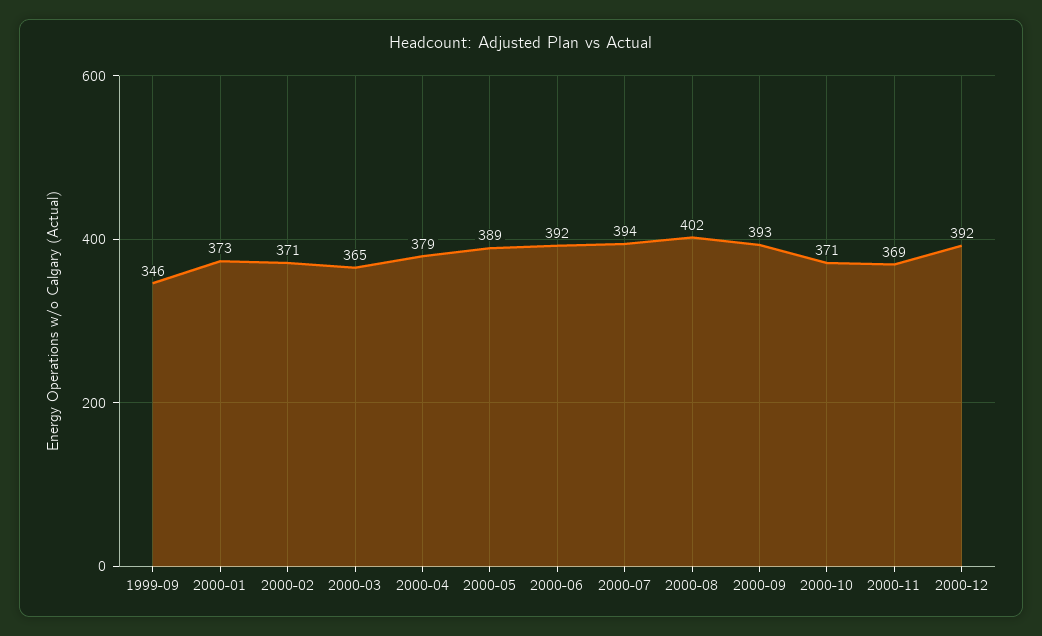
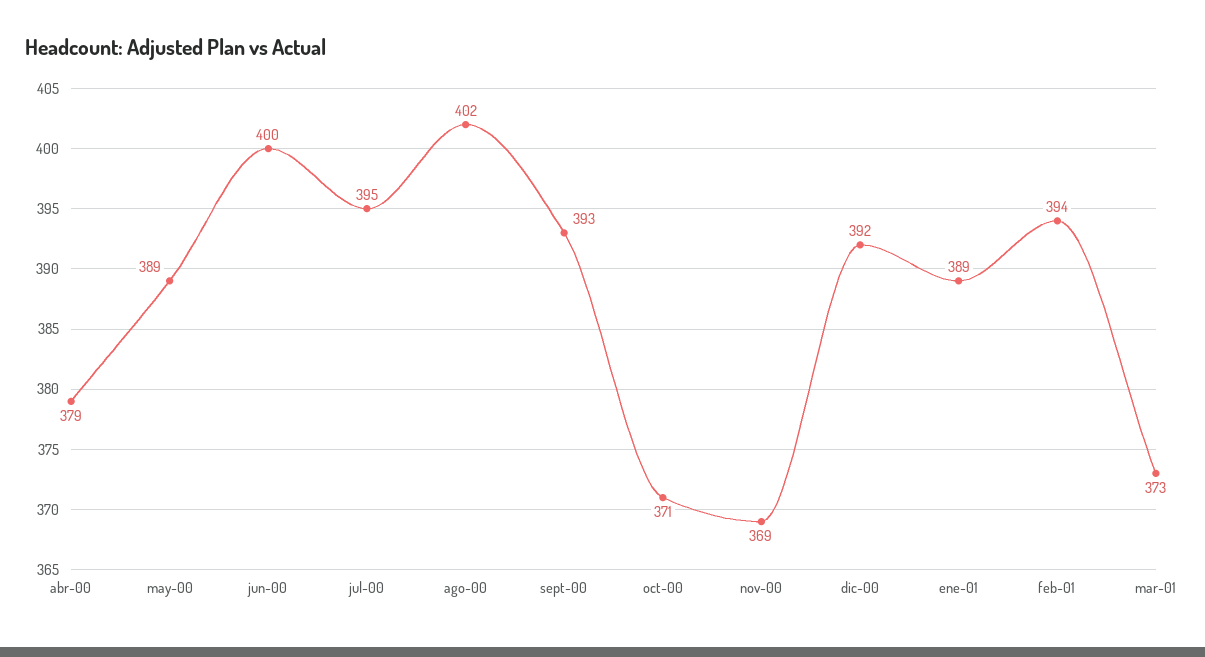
1999-09: 346 -> none
2000-01: 373 -> none
2000-02: 371 -> none
2000-03: 365 -> none
2000-06: 392 -> 400
2000-07: 394 -> 395
ene-01: none -> 389
feb-01: none -> 394
mar-01: none -> 373

